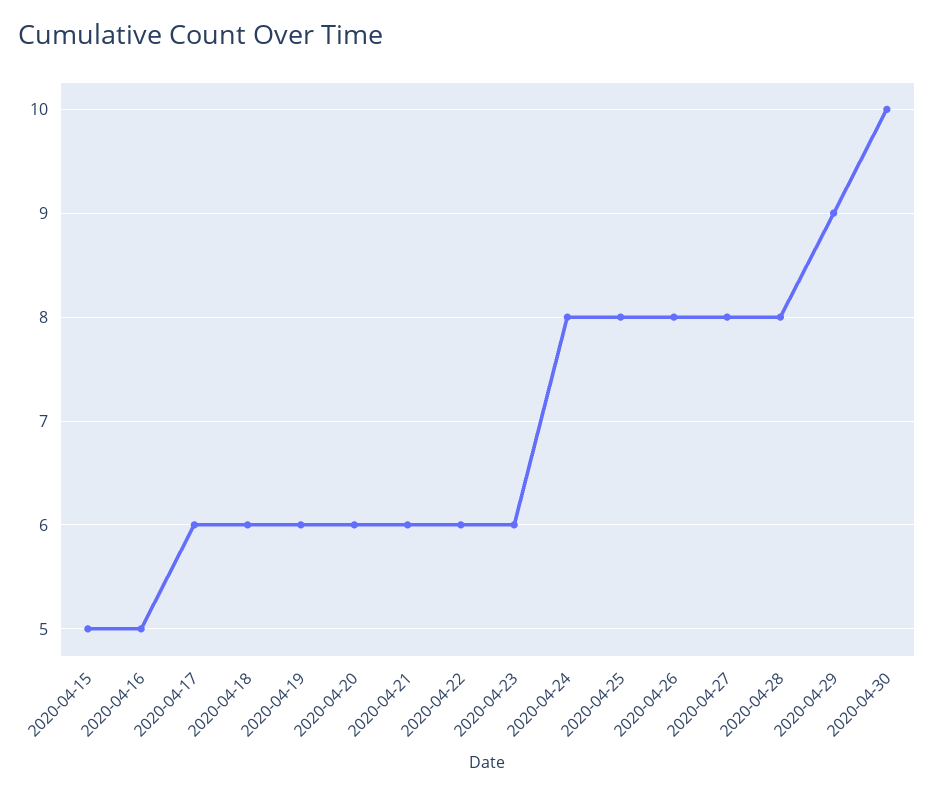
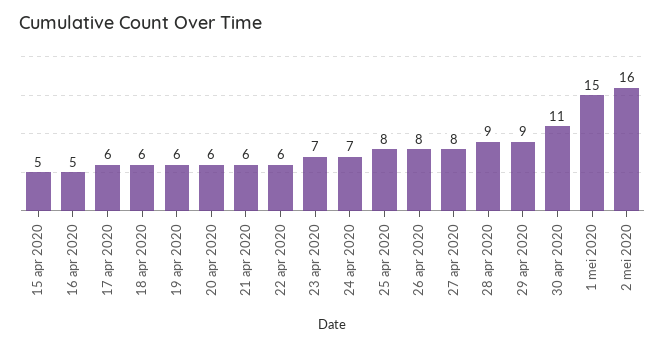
2020-04-23: 6 -> 7
2020-04-24: 8 -> 7
2020-04-28: 8 -> 9
2020-04-30: 10 -> 11
1 mei 2020: none -> 15
2 mei 2020: none -> 16

